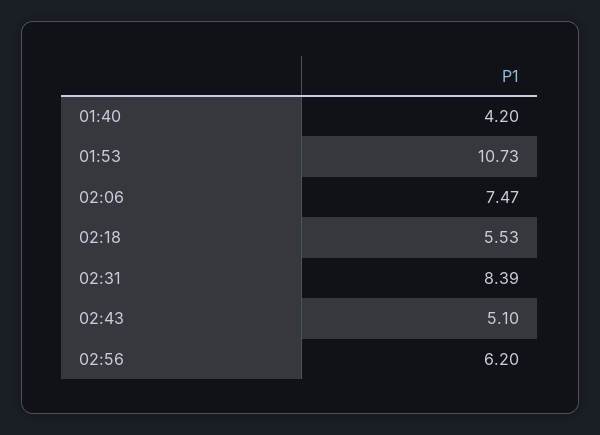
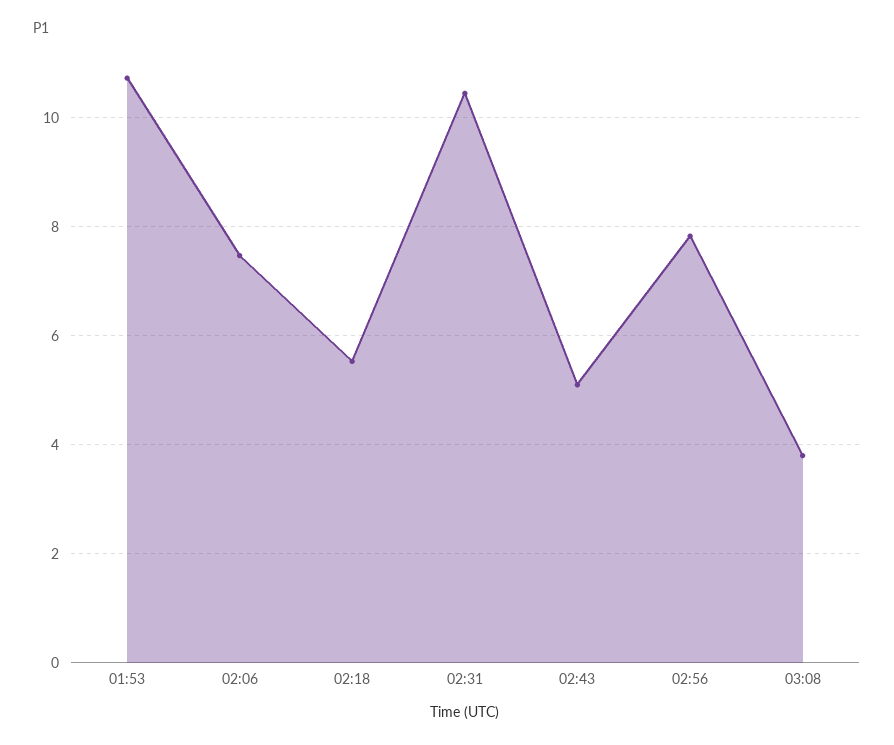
01:40: 4.2 -> none
02:31: 8.39 -> 10.4
02:56: 6.2 -> 7.8
03:08: none -> 3.8

